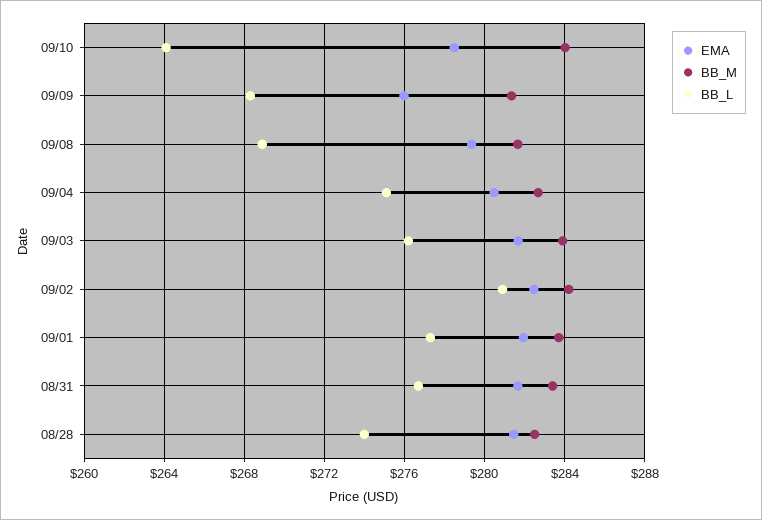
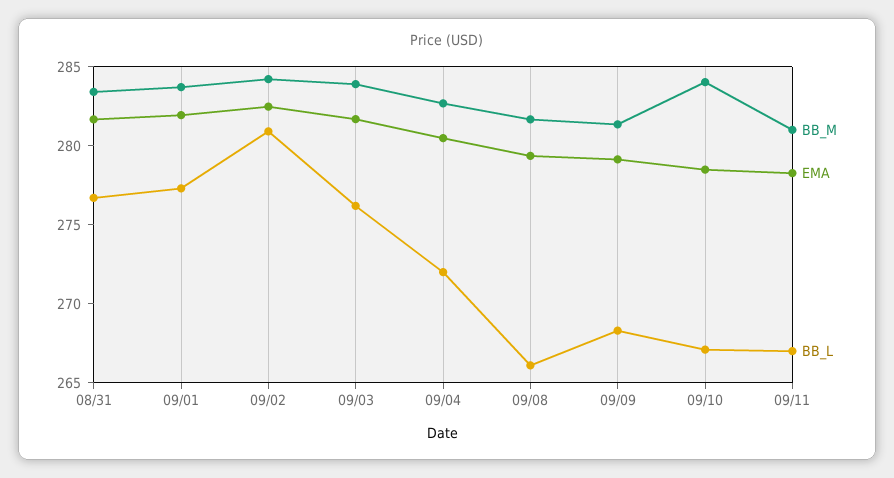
BB_L, 09/10: 264 -> 267
EMA, 09/09: 276 -> 279
BB_L, 09/08: 269 -> 266
BB_L, 09/04: 275 -> 272
EMA, 08/28: 281.5 -> none
BB_M, 08/28: 282.5 -> none
BB_L, 08/28: 274 -> none
BB_M, 09/11: none -> 281
EMA, 09/11: none -> 278
BB_L, 09/11: none -> 267

